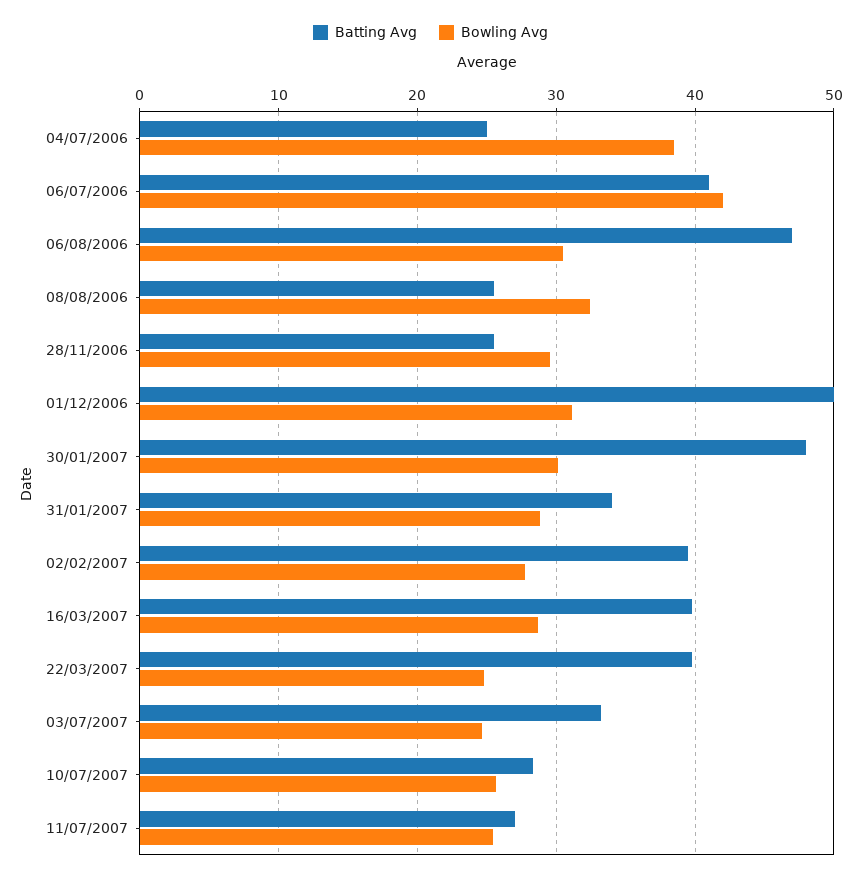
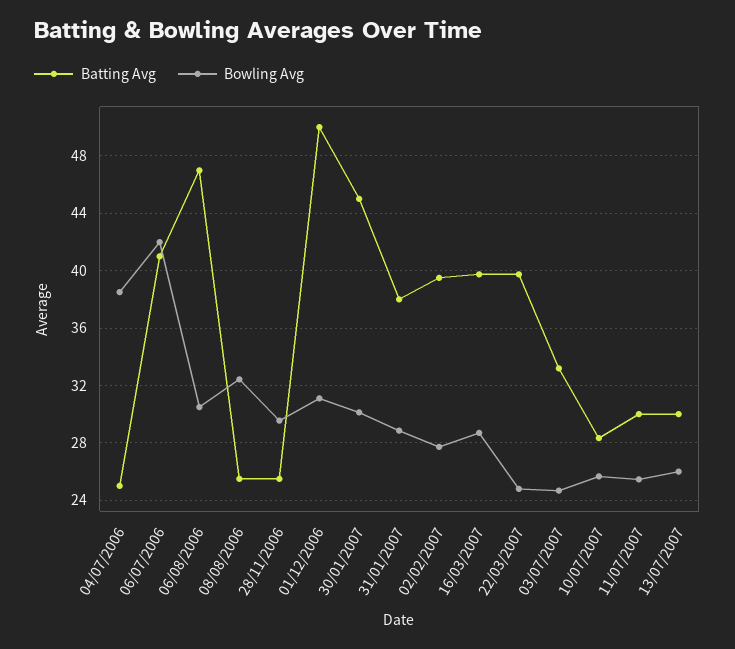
Batting Avg, 30/01/2007: 48 -> 45
Batting Avg, 31/01/2007: 34 -> 38
Batting Avg, 11/07/2007: 27 -> 30
Batting Avg, 13/07/2007: none -> 30
Bowling Avg, 13/07/2007: none -> 26

